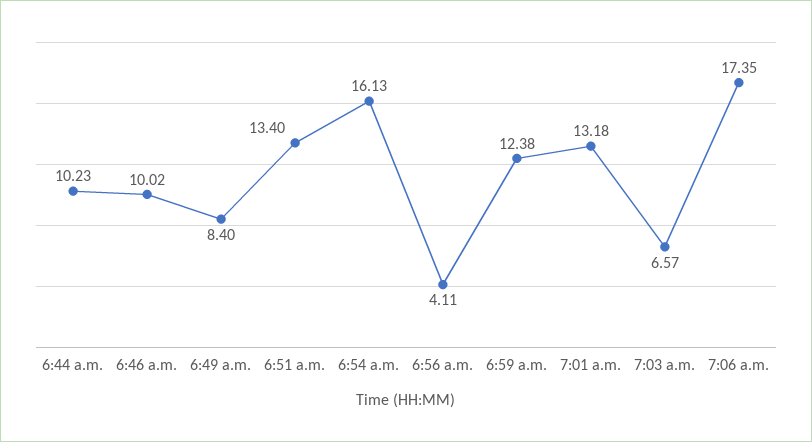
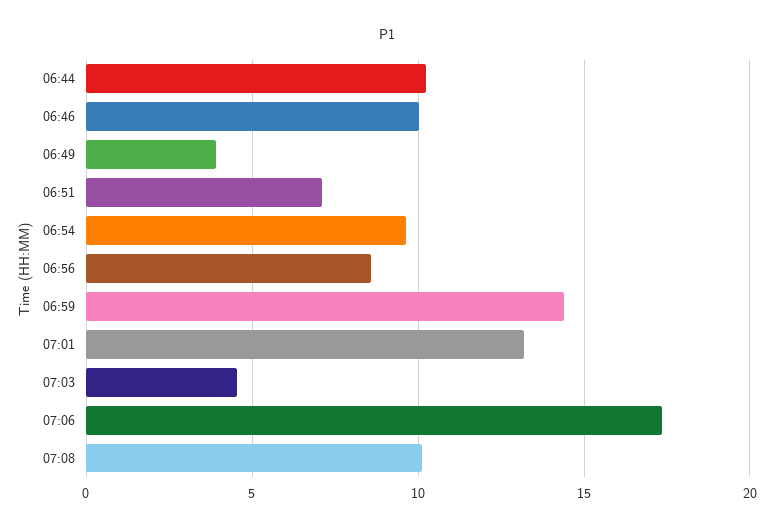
6:49 a.m.: 8.4 -> 4
6:51 a.m.: 13.4 -> 7
6:54 a.m.: 16.13 -> 9.5
6:56 a.m.: 4.11 -> 8.5
6:59 a.m.: 12.38 -> 14.5
7:03 a.m.: 6.57 -> 4.5
07:08: none -> 10

